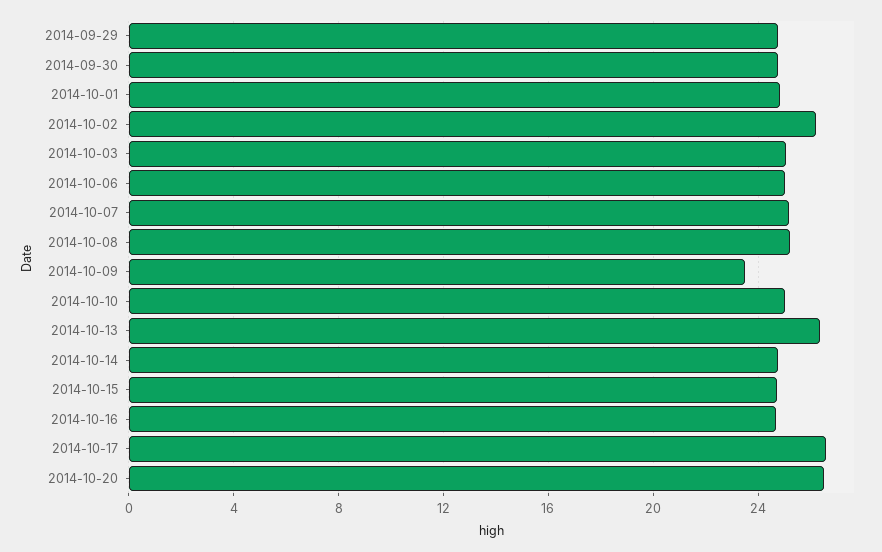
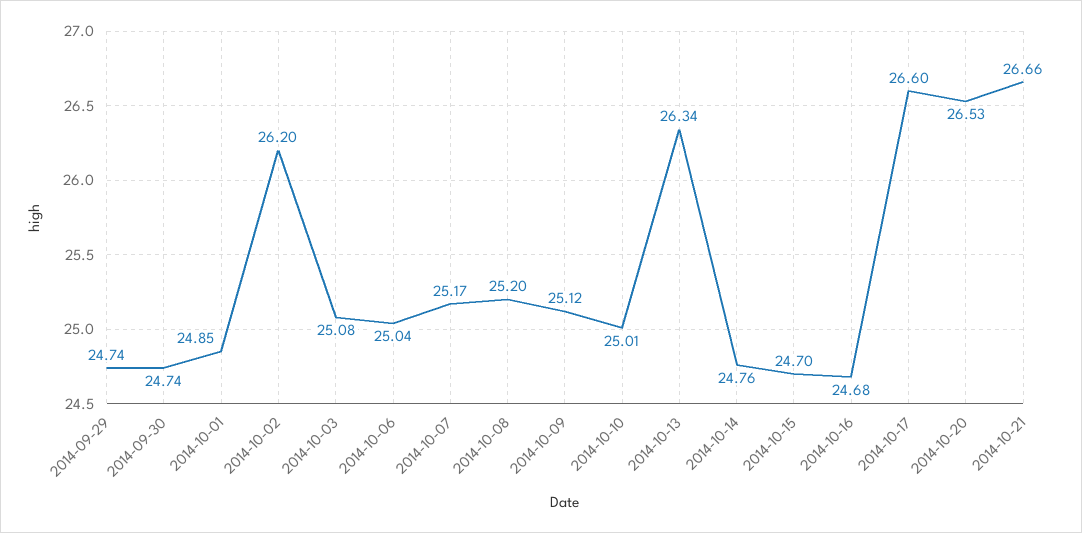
2014-10-09: 23.5 -> 25.12
2014-10-21: none -> 26.66

